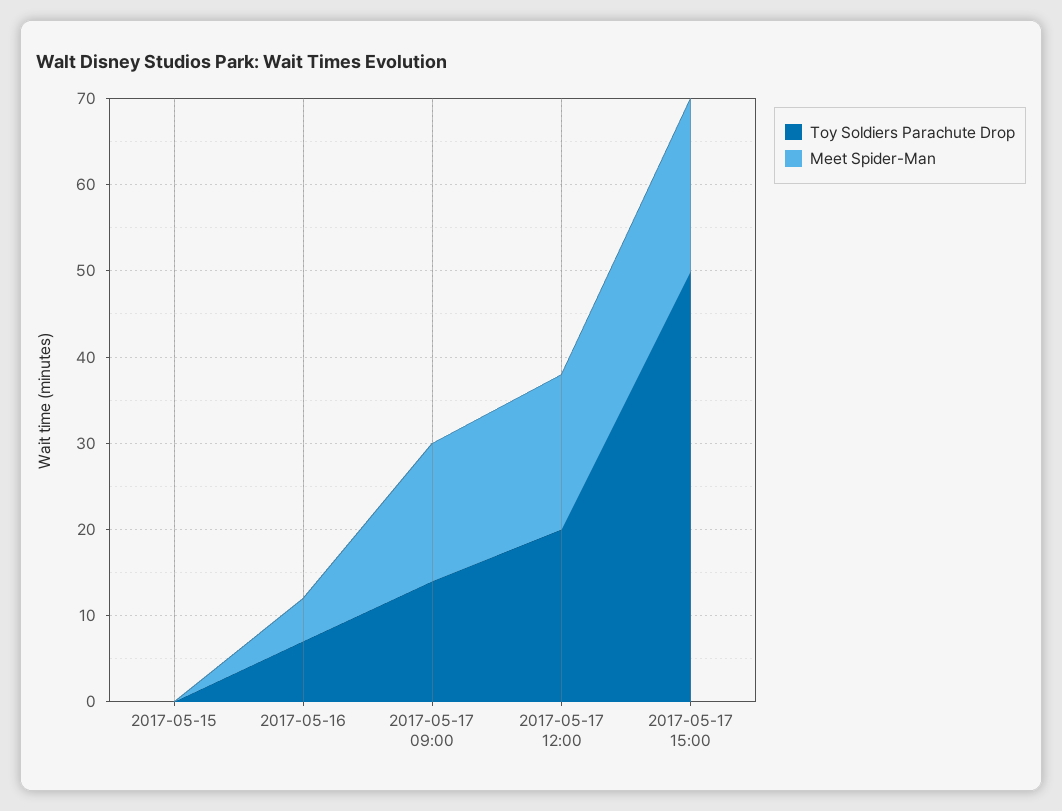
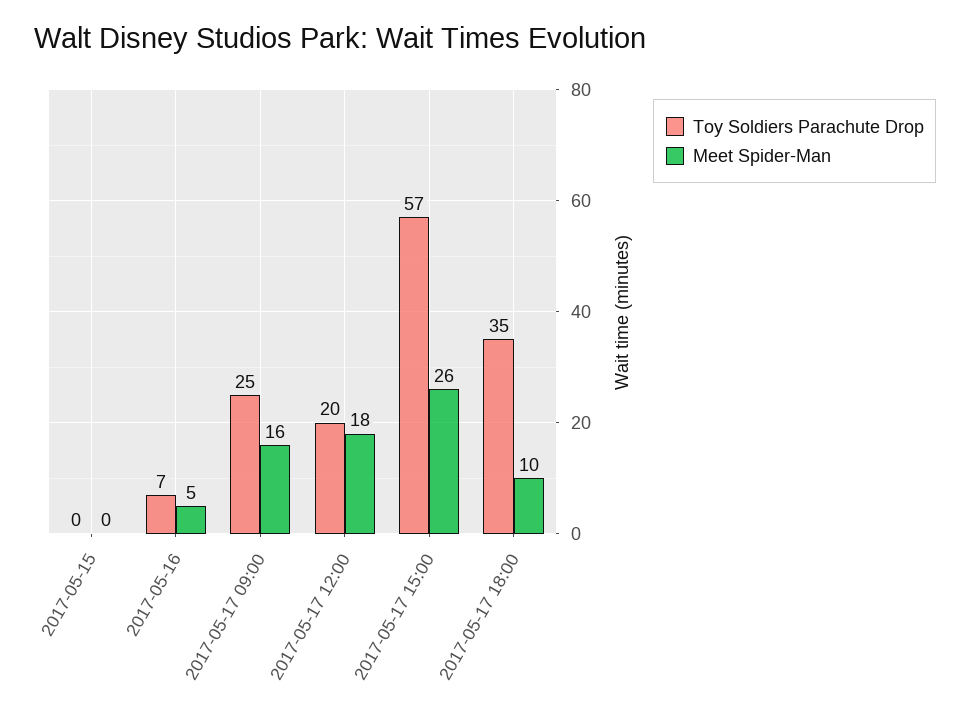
Toy Soldiers Parachute Drop, 2017-05-17 09:00: 14 -> 25
Toy Soldiers Parachute Drop, 2017-05-17 15:00: 50 -> 57
Meet Spider-Man, 2017-05-17 15:00: 20 -> 26
Toy Soldiers Parachute Drop, 2017-05-17 18:00: none -> 35
Meet Spider-Man, 2017-05-17 18:00: none -> 10

